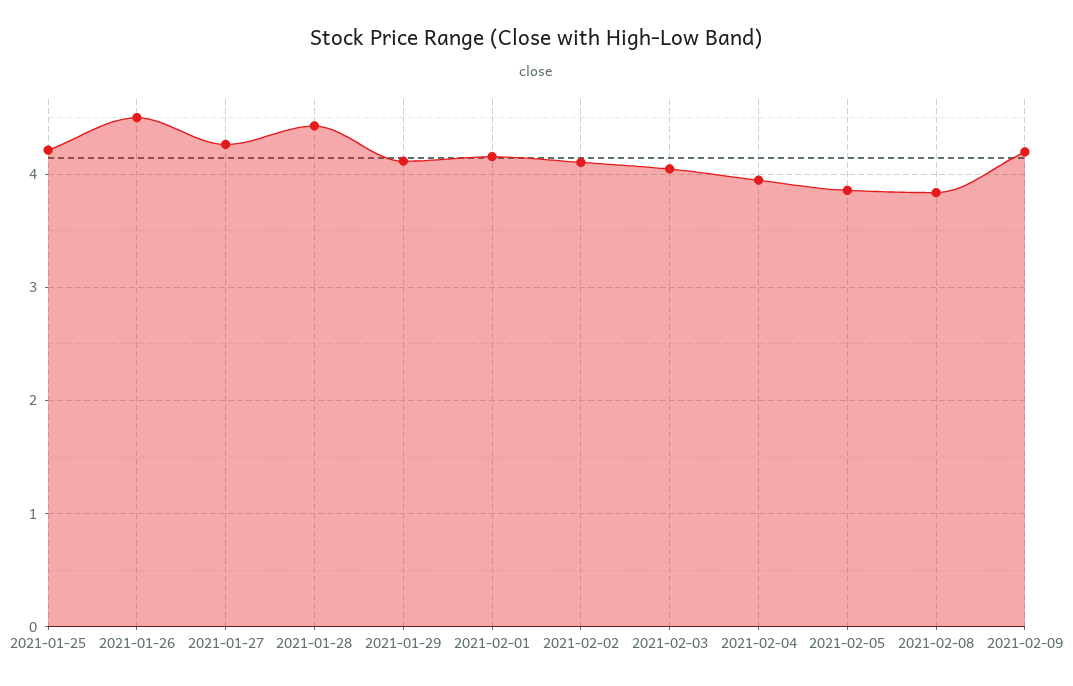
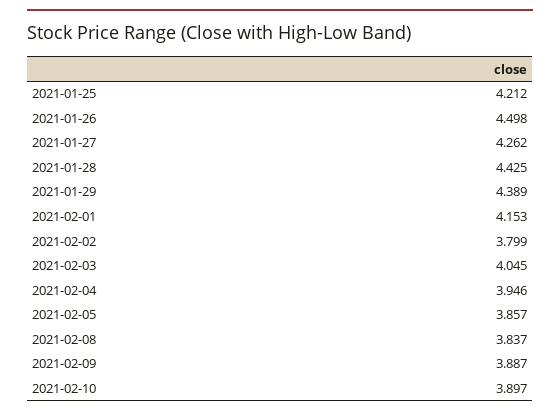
2021-01-29: 4.1 -> 4.389
2021-02-02: 4.1 -> 3.799
2021-02-09: 4.2 -> 3.887
2021-02-10: none -> 3.897

